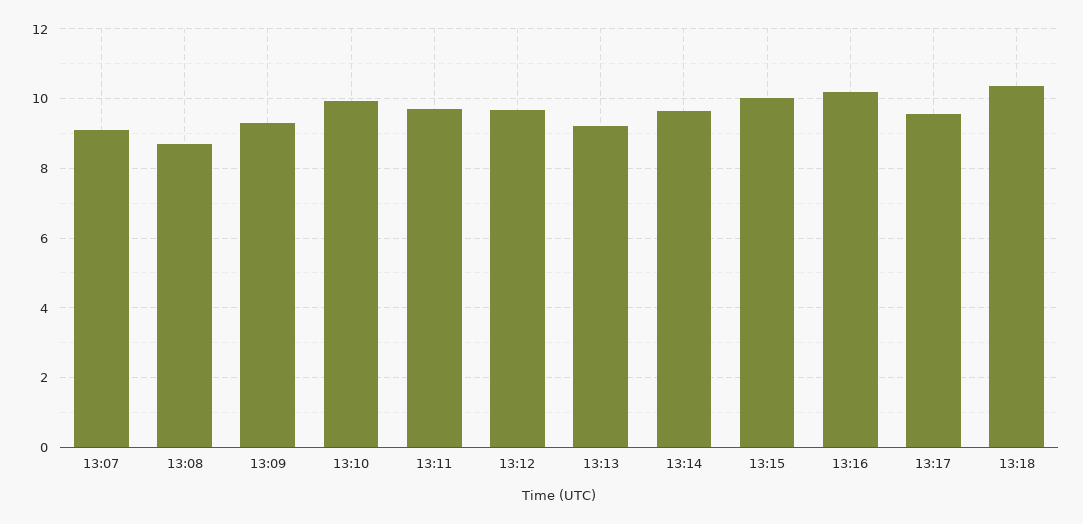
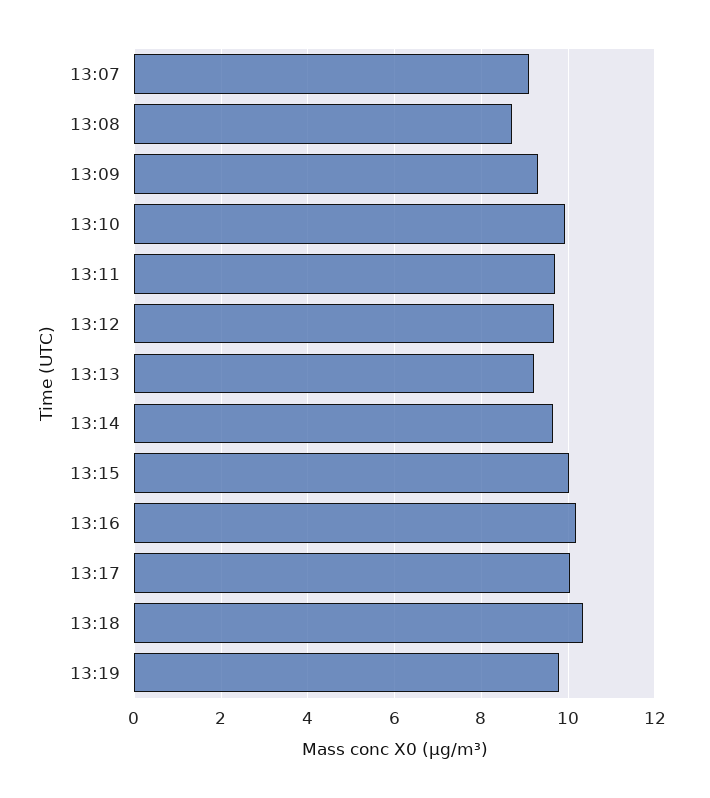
13:17: 9.6 -> 10
13:19: none -> 9.8

